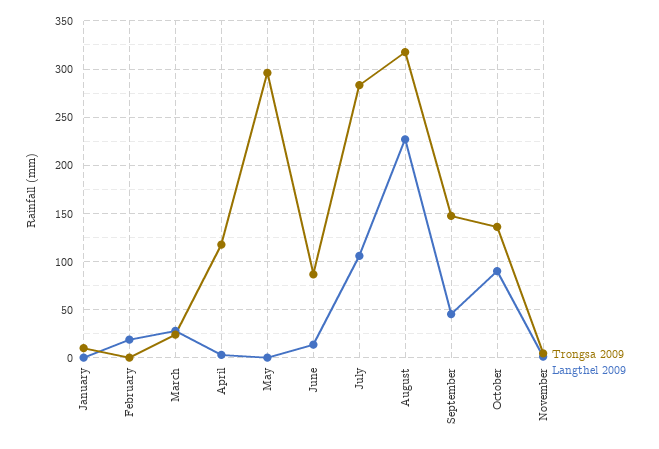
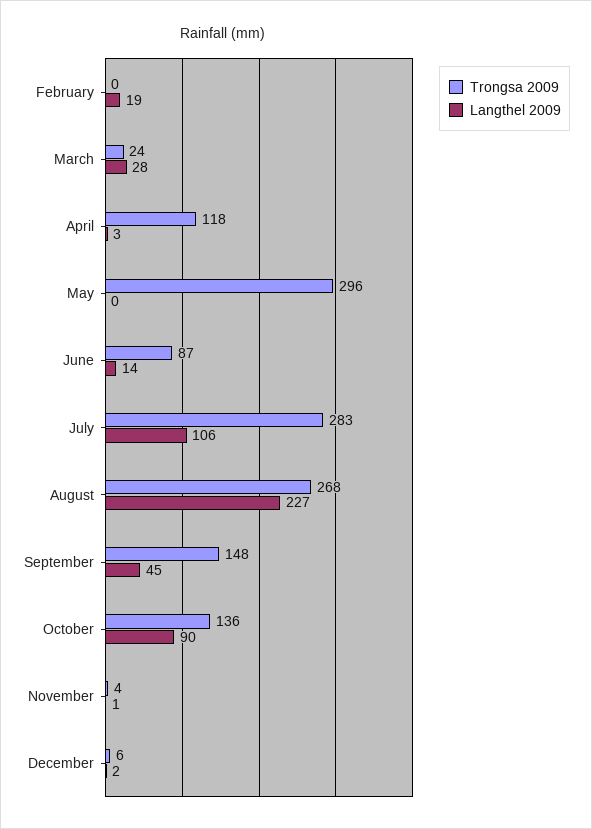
Trongsa 2009, January: 10 -> none
Langthel 2009, January: 0 -> none
Trongsa 2009, August: 320 -> 268
Trongsa 2009, December: none -> 6
Langthel 2009, December: none -> 2

